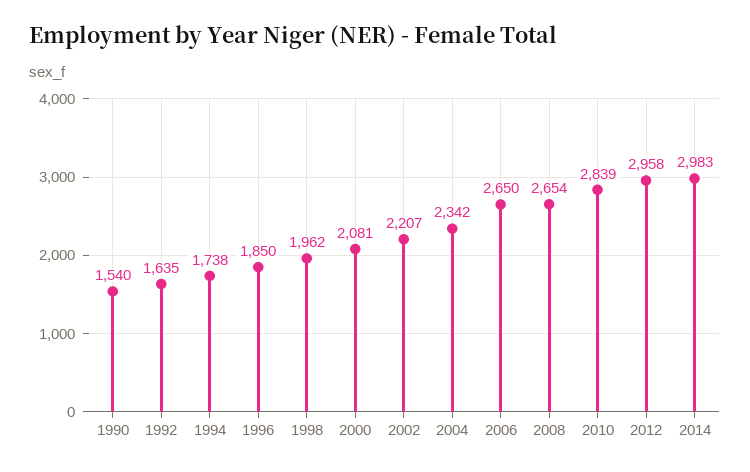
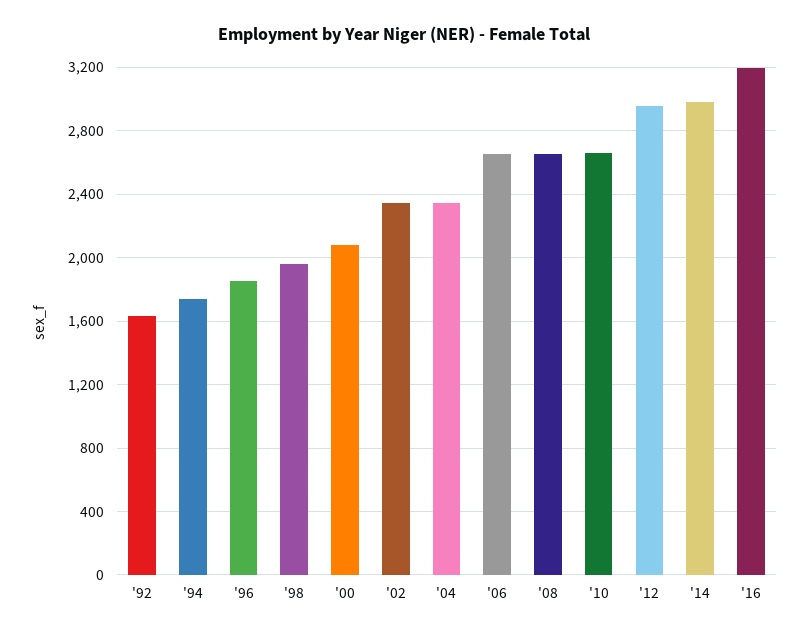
1990: 1540 -> none
2002: 2207 -> 2350
2010: 2839 -> 2650
'16: none -> 3200

